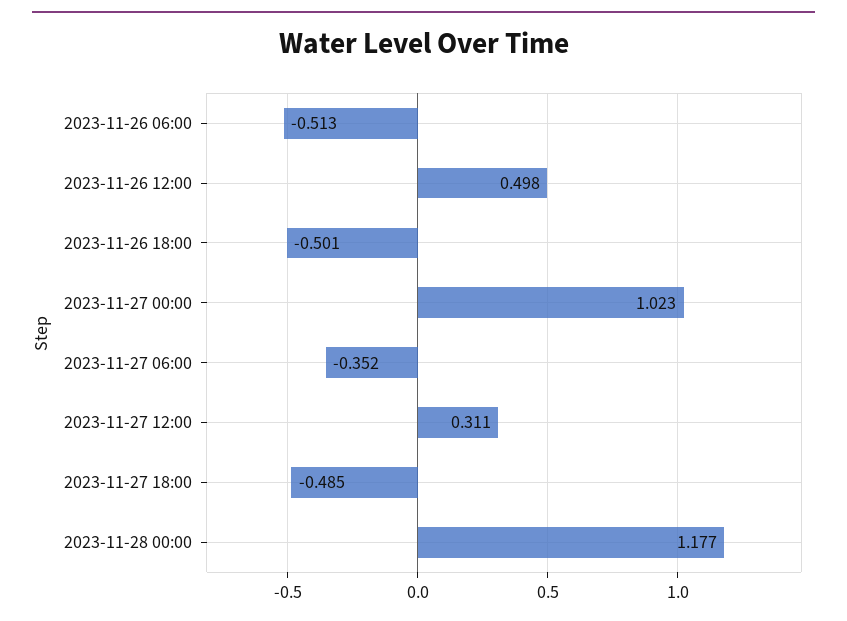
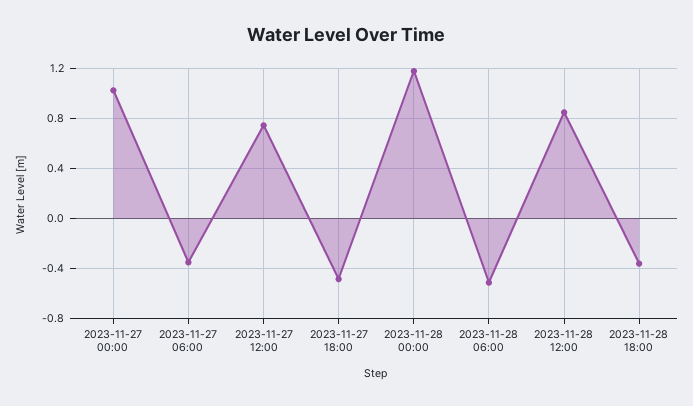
2023-11-26 06:00: -0.513 -> none
2023-11-26 12:00: 0.498 -> none
2023-11-26 18:00: -0.501 -> none
2023-11-27 12:00: 0.311 -> 0.75
2023-11-28 06:00: none -> -0.5
2023-11-28 12:00: none -> 0.85
2023-11-28 18:00: none -> -0.35

